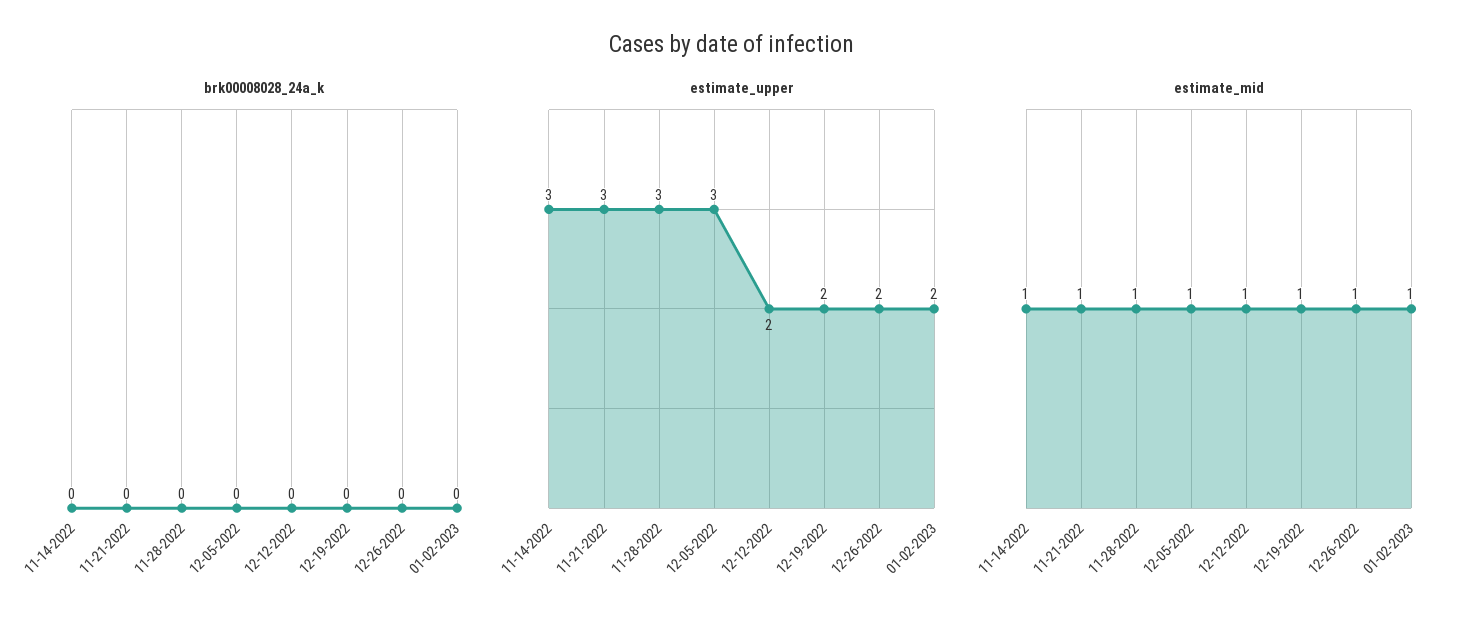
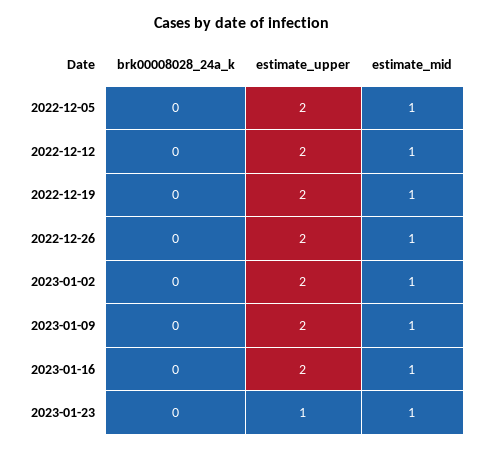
brk00008028_24a_k, 11-14-2022: 0 -> none
brk00008028_24a_k, 11-21-2022: 0 -> none
brk00008028_24a_k, 11-28-2022: 0 -> none
estimate_upper, 11-14-2022: 3 -> none
estimate_upper, 11-21-2022: 3 -> none
estimate_upper, 11-28-2022: 3 -> none
estimate_upper, 12-05-2022: 3 -> 2
estimate_mid, 11-14-2022: 1 -> none
estimate_mid, 11-21-2022: 1 -> none
estimate_mid, 11-28-2022: 1 -> none
brk00008028_24a_k, 2023-01-09: none -> 0
estimate_upper, 2023-01-09: none -> 2
estimate_mid, 2023-01-09: none -> 1
brk00008028_24a_k, 2023-01-16: none -> 0
estimate_upper, 2023-01-16: none -> 2
estimate_mid, 2023-01-16: none -> 1
brk00008028_24a_k, 2023-01-23: none -> 0
estimate_upper, 2023-01-23: none -> 1
estimate_mid, 2023-01-23: none -> 1

